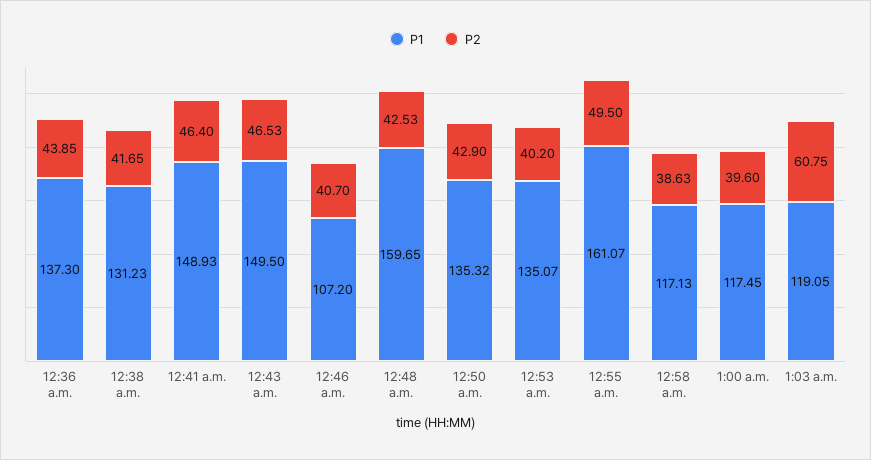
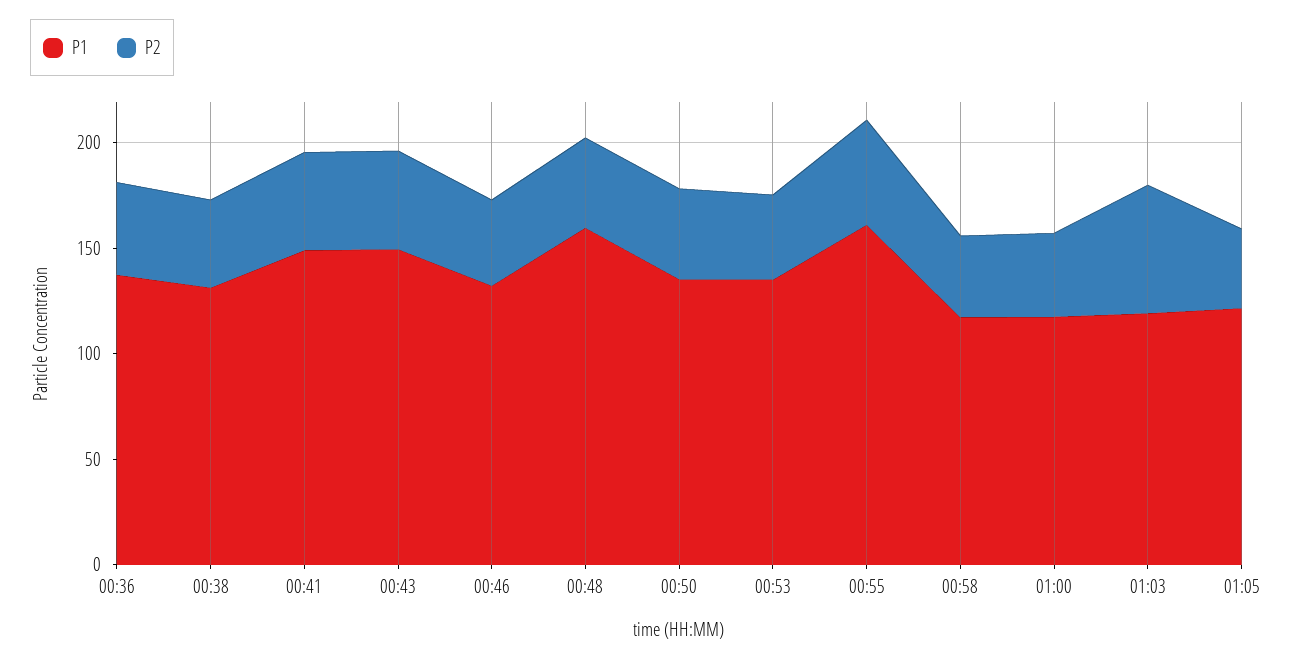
P1, 12:46 a.m.: 107.2 -> 130
P1, 01:05: none -> 120
P2, 01:05: none -> 40

